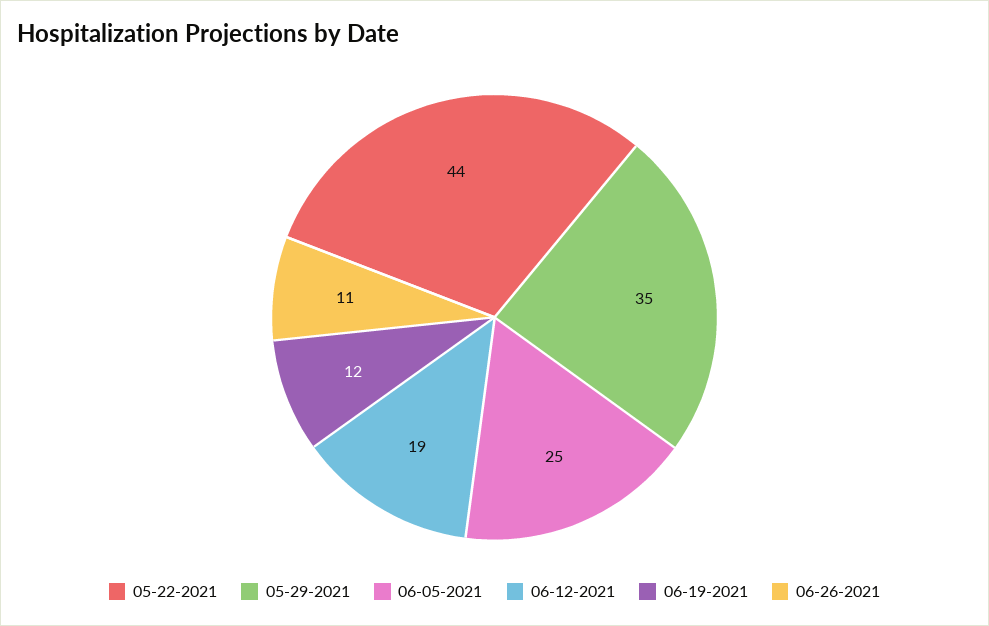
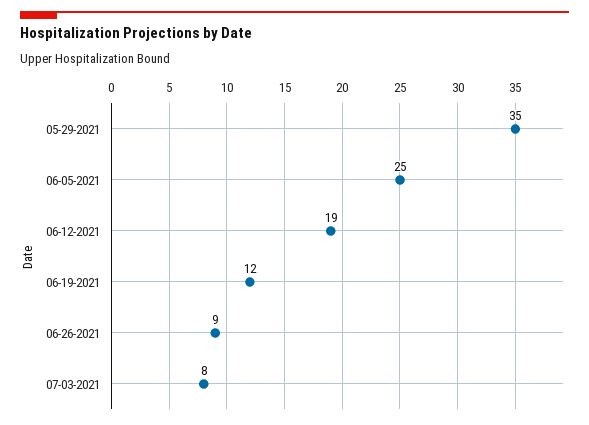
05-22-2021: 44 -> none
06-26-2021: 11 -> 9
07-03-2021: none -> 8

